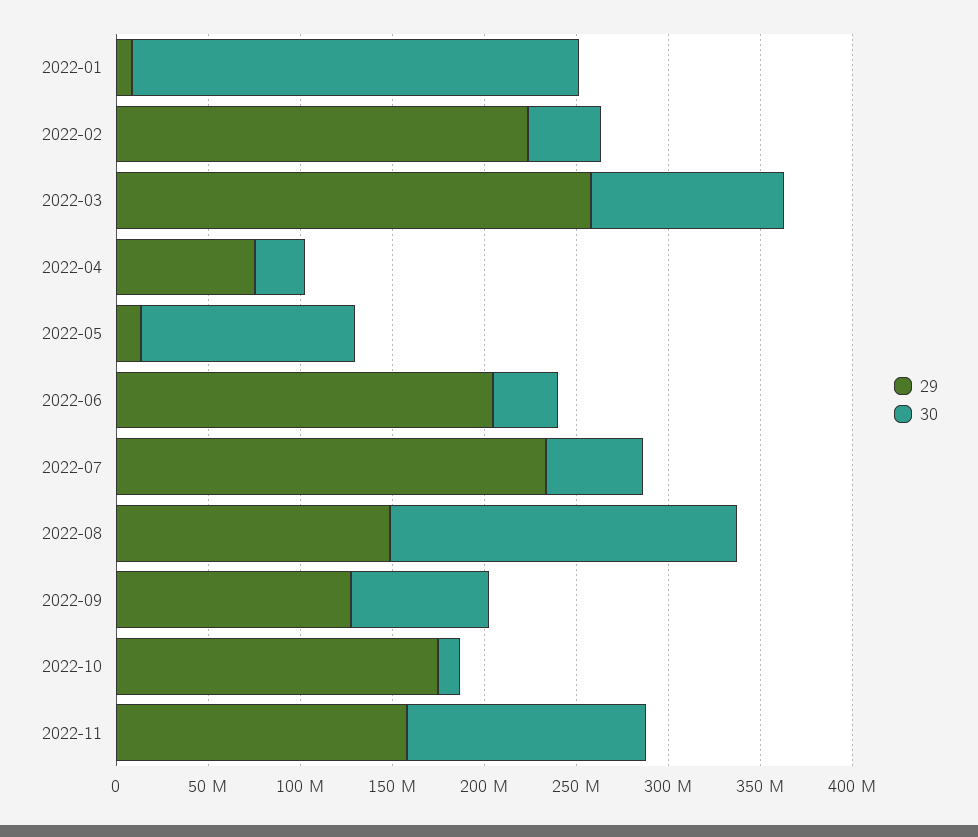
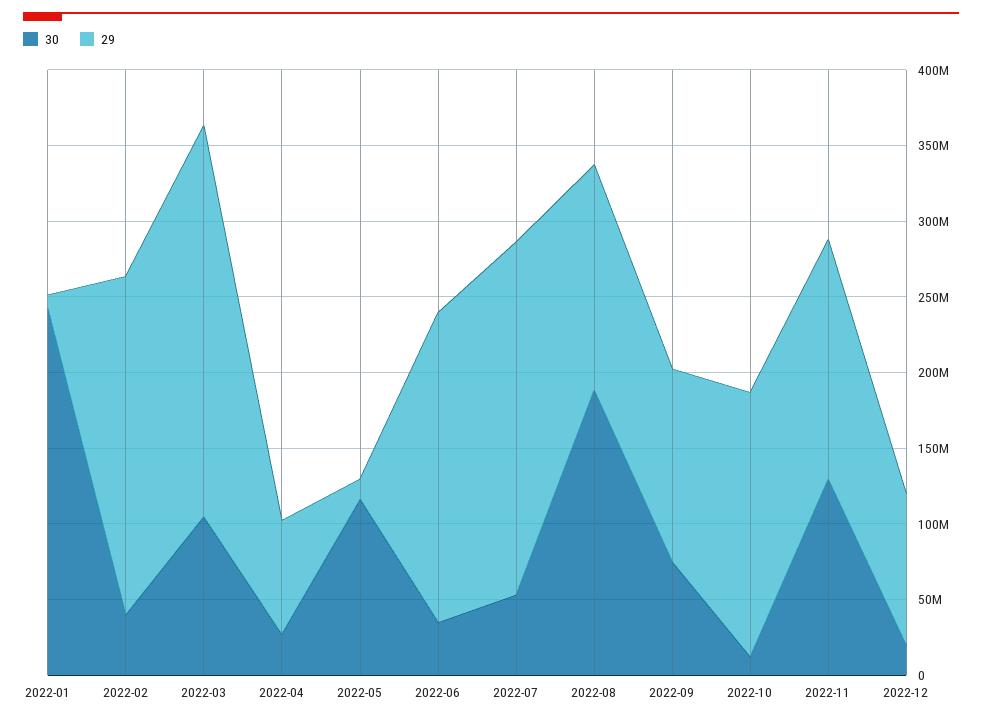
30, 2022-12: none -> 20000000
29, 2022-12: none -> 100000000

